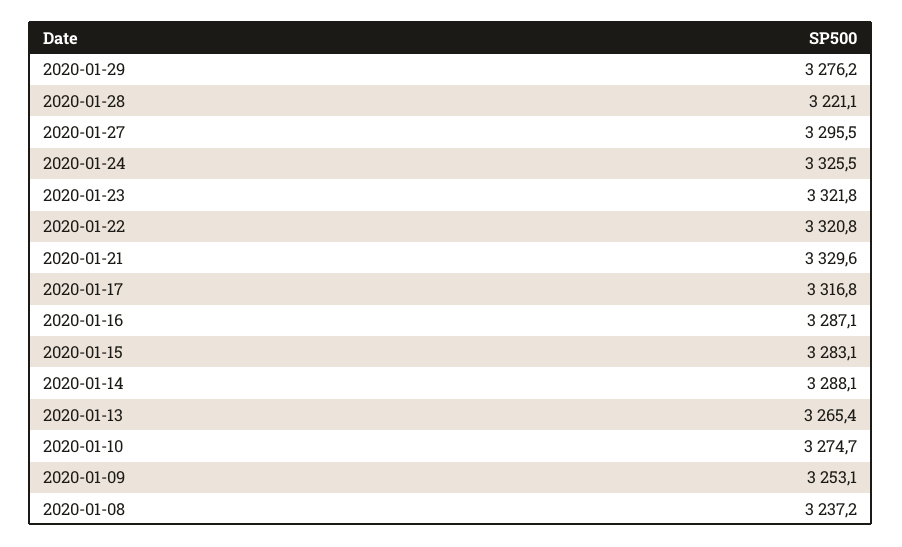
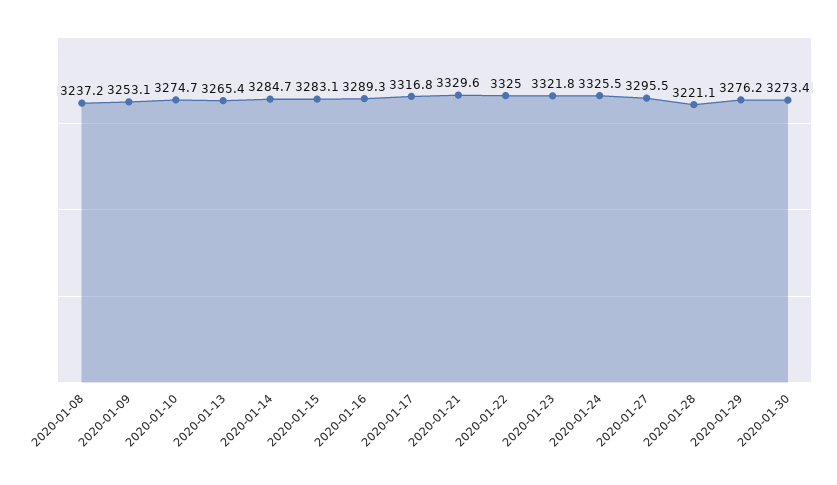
2020-01-22: 3320.8 -> 3325
2020-01-16: 3287.1 -> 3289.3
2020-01-14: 3288.1 -> 3284.7
2020-01-30: none -> 3273.4

